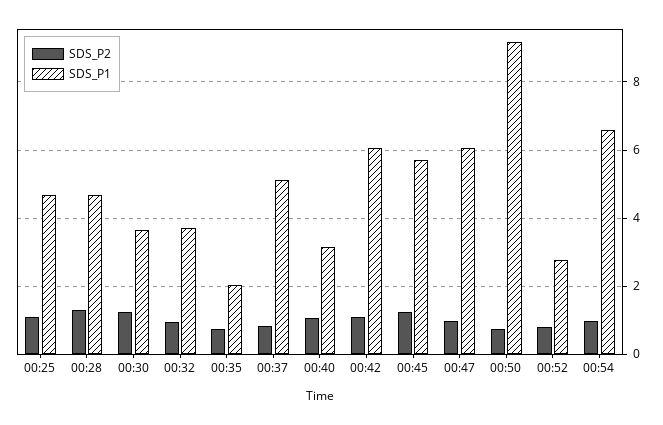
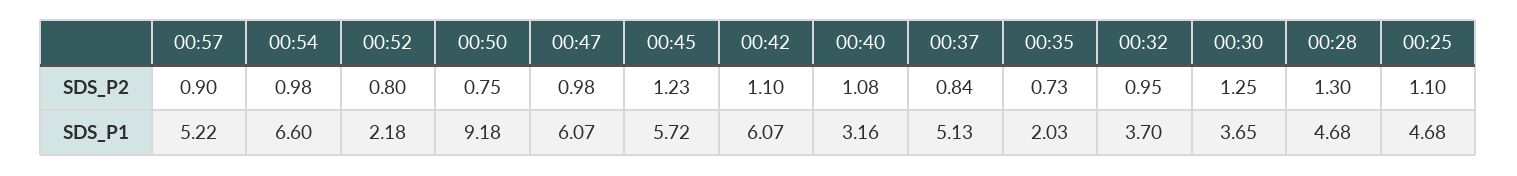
SDS_P1, 00:52: 2.8 -> 2.18
SDS_P2, 00:57: none -> 0.9
SDS_P1, 00:57: none -> 5.22

